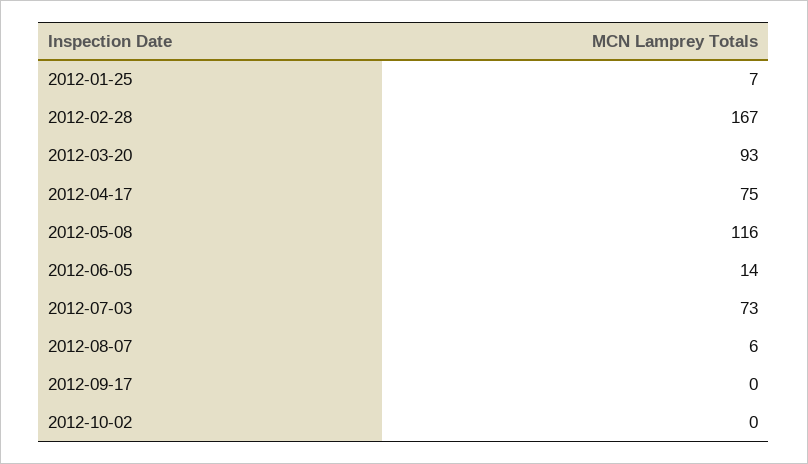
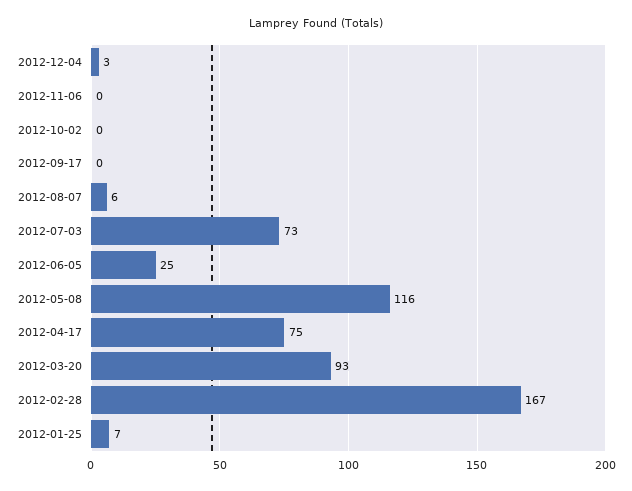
2012-06-05: 14 -> 25
2012-12-04: none -> 3
2012-11-06: none -> 0

